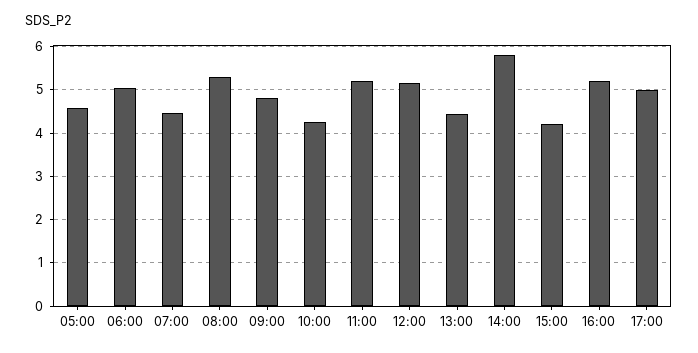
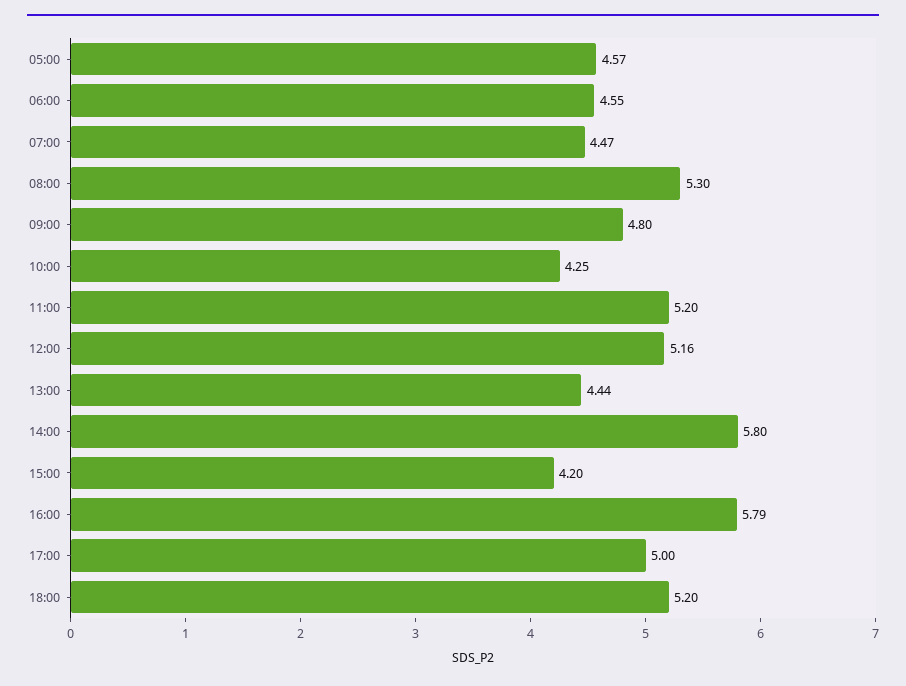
06:00: 5 -> 4.55
16:00: 5.2 -> 5.79
18:00: none -> 5.2

